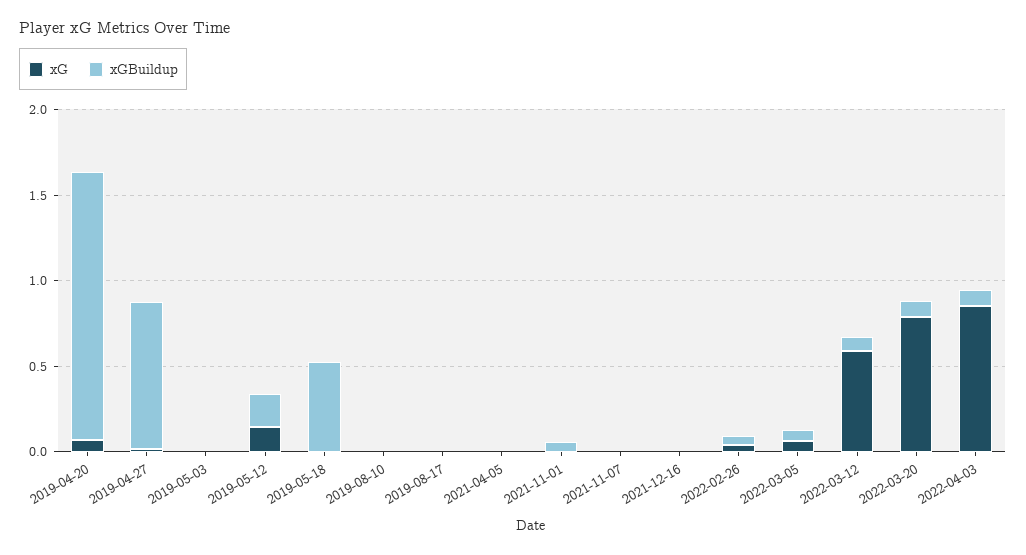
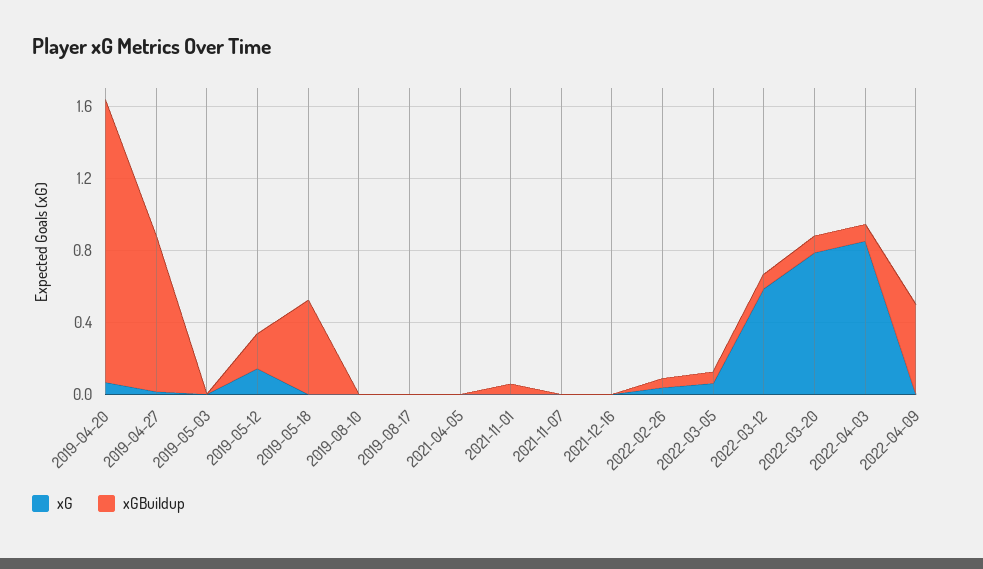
xG, 2022-04-09: none -> 0
xGBuildup, 2022-04-09: none -> 0.5

